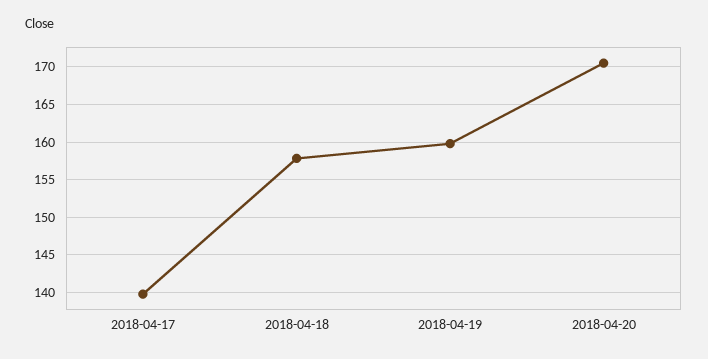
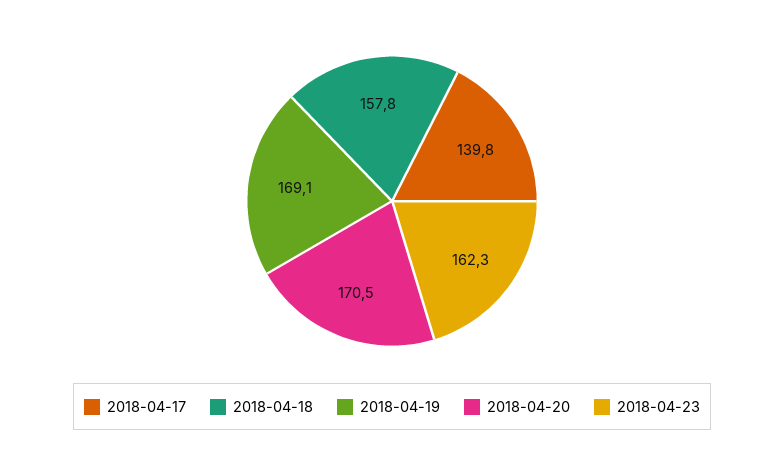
2018-04-19: 160 -> 169.1
2018-04-23: none -> 162.3

